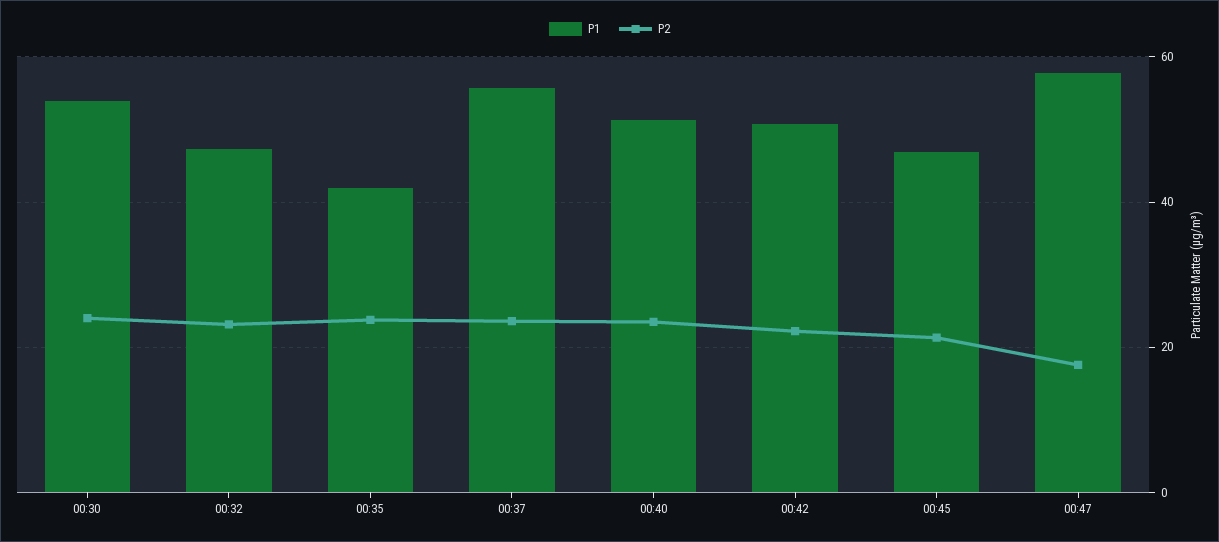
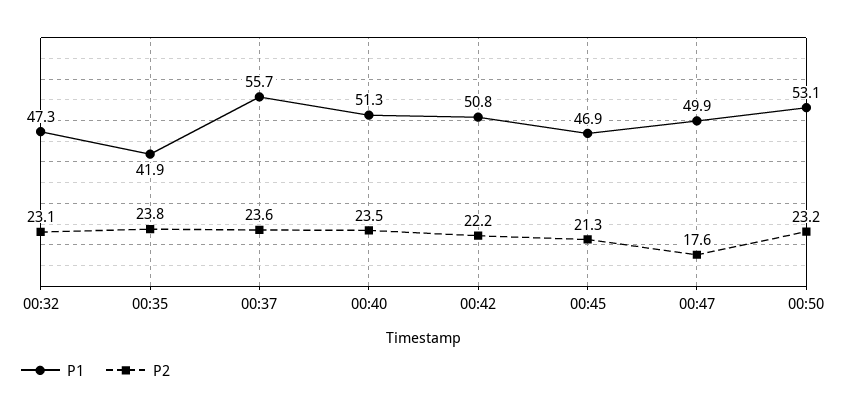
P1, 00:30: 54 -> none
P2, 00:30: 24 -> none
P1, 00:47: 58 -> 49.9
P1, 00:50: none -> 53.1
P2, 00:50: none -> 23.2

